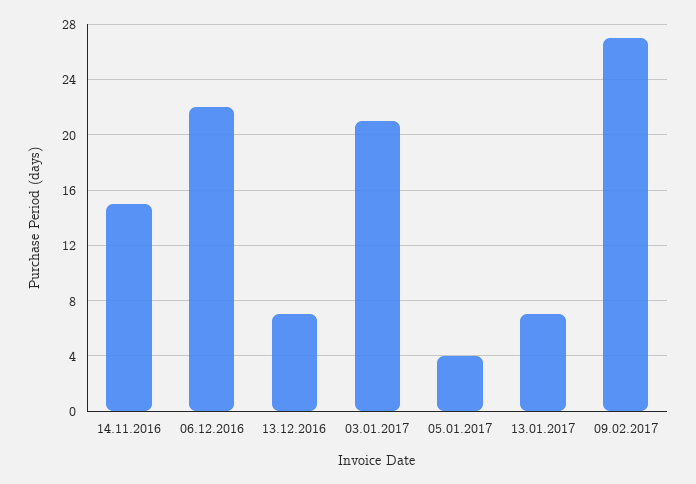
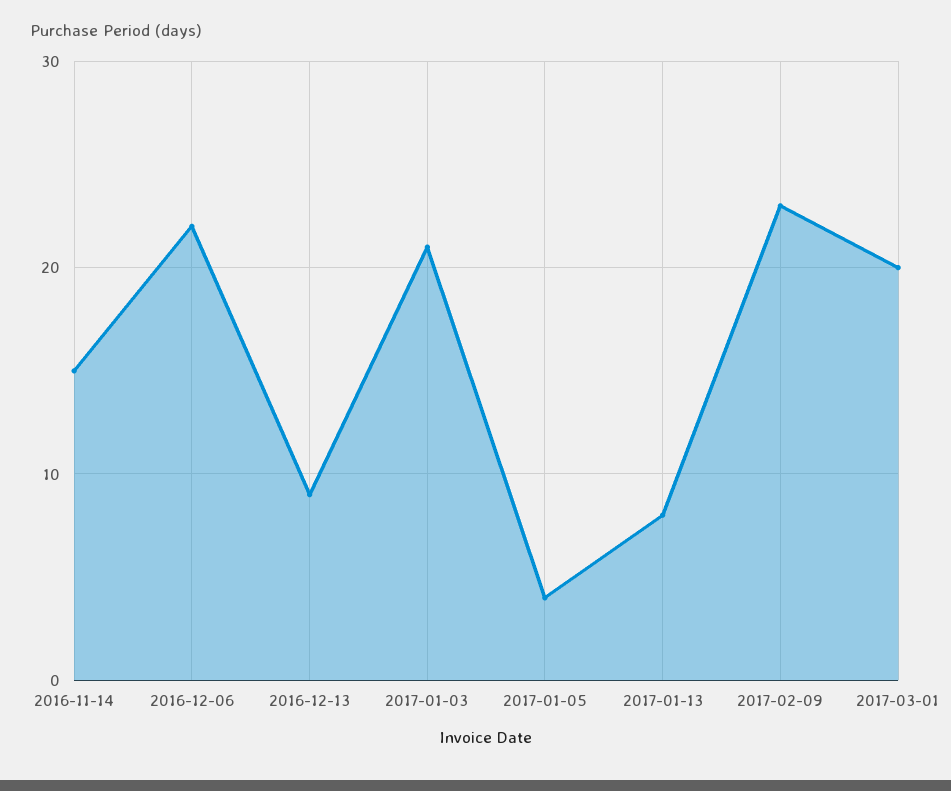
13.12.2016: 7 -> 9
13.01.2017: 7 -> 8
09.02.2017: 27 -> 23
2017-03-01: none -> 20

